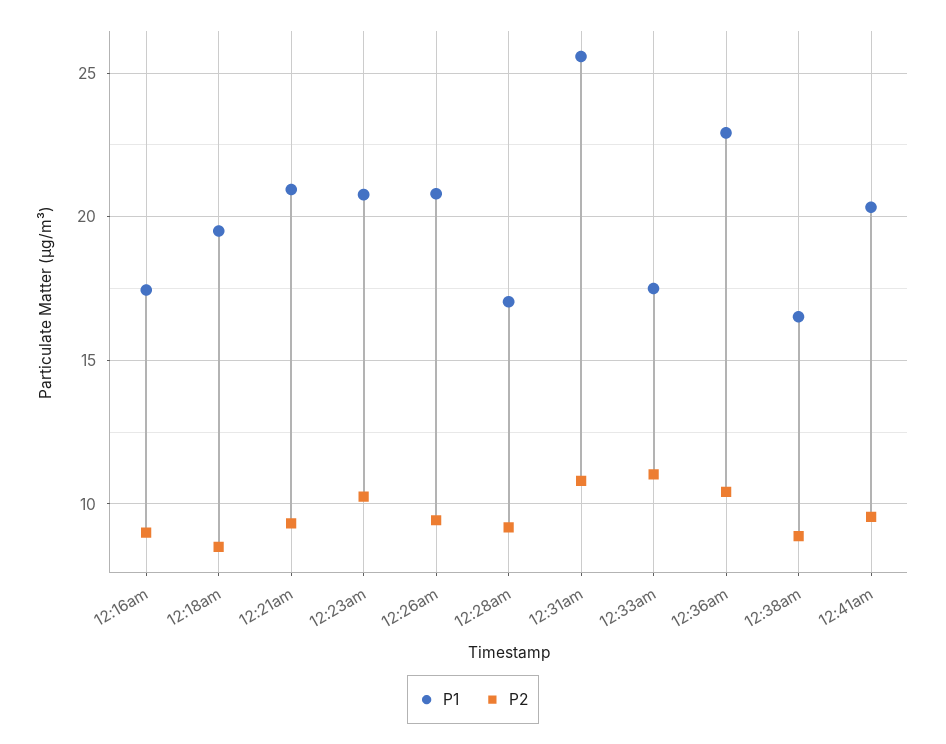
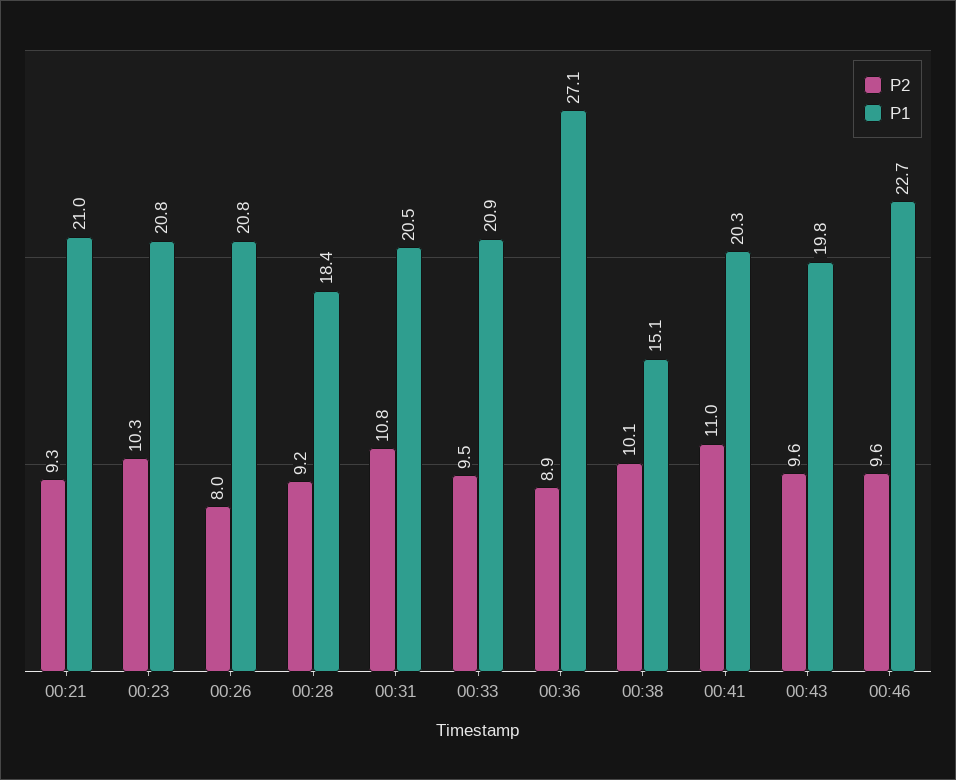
P1, 12:16am: 17.5 -> none
P2, 12:16am: 9 -> none
P1, 12:18am: 19.5 -> none
P2, 12:18am: 8.5 -> none
P2, 12:26am: 9.5 -> 8
P1, 12:28am: 17 -> 18.4
P1, 12:31am: 25.5 -> 20.5
P1, 12:33am: 17.5 -> 20.9
P2, 12:33am: 11 -> 9.5
P1, 12:36am: 23 -> 27.1
P2, 12:36am: 10.5 -> 8.9
P1, 12:38am: 16.5 -> 15.1
P2, 12:38am: 9 -> 10.1
P2, 12:41am: 9.5 -> 11
P2, 00:43: none -> 9.6
P1, 00:43: none -> 19.8
P2, 00:46: none -> 9.6
P1, 00:46: none -> 22.7

